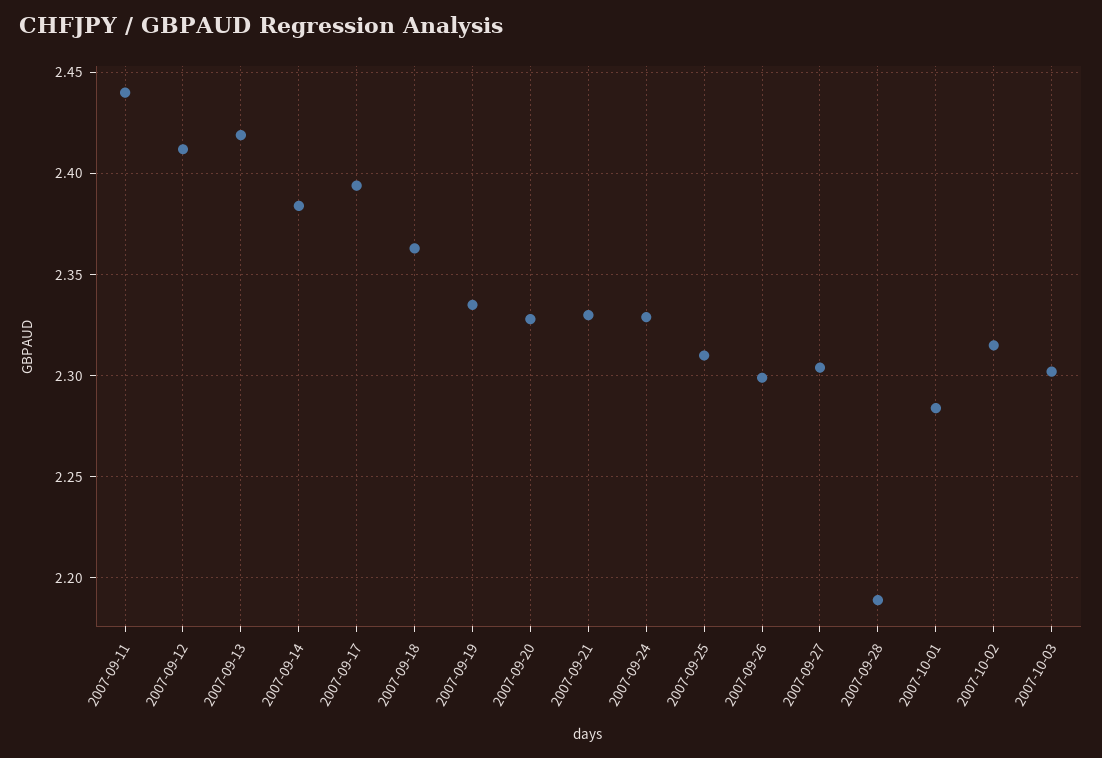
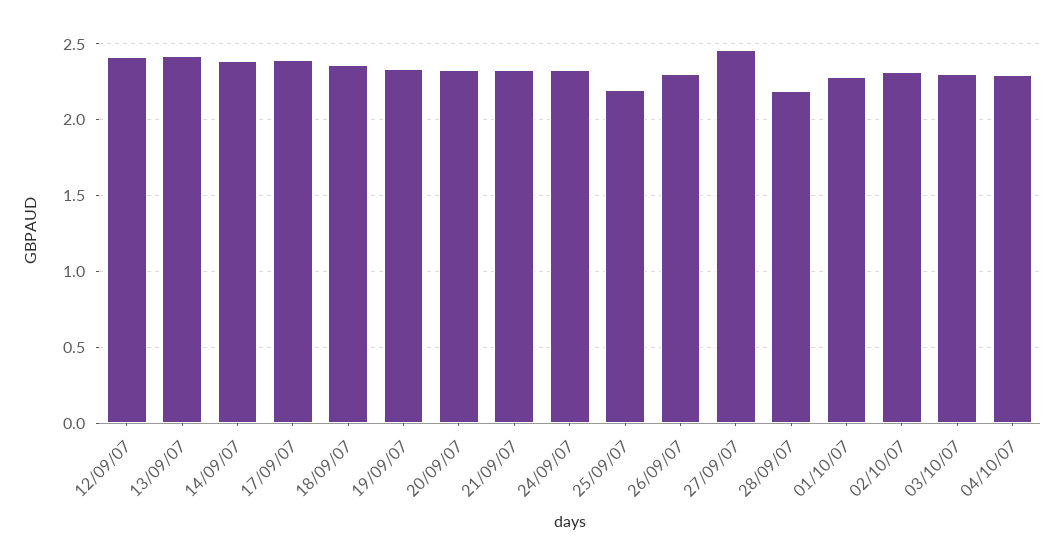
2007-09-11: 2.44 -> none
2007-09-25: 2.31 -> 2.2
2007-09-27: 2.305 -> 2.45
04/10/07: none -> 2.3

